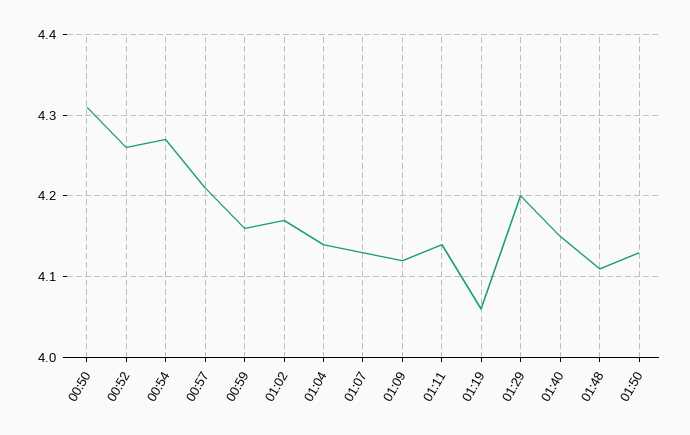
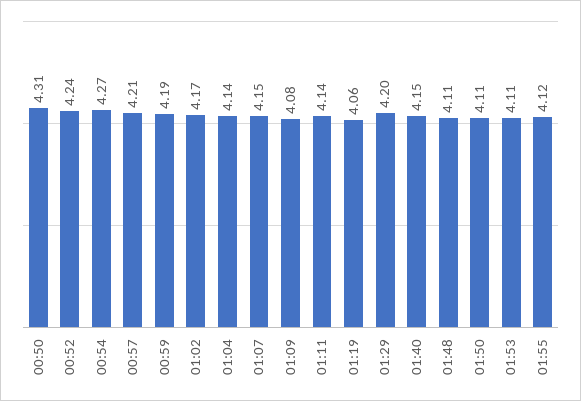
00:52: 4.26 -> 4.24
00:59: 4.16 -> 4.19
01:07: 4.13 -> 4.15
01:09: 4.12 -> 4.08
01:50: 4.13 -> 4.11
01:53: none -> 4.11
01:55: none -> 4.12

